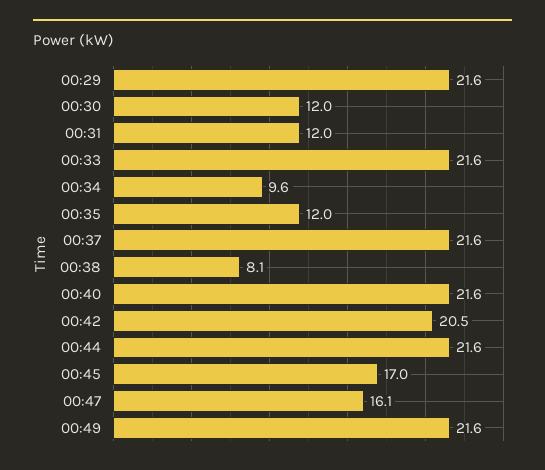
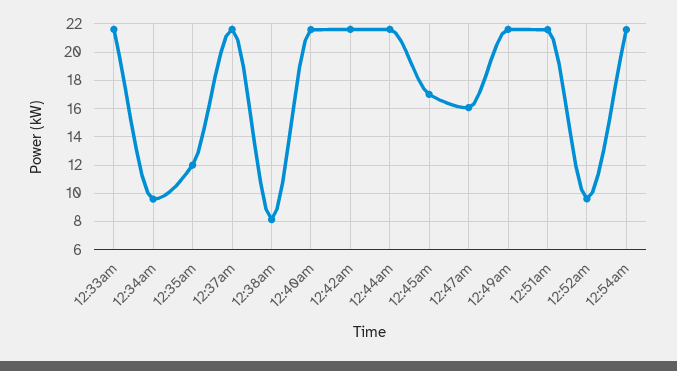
00:29: 21.6 -> none
00:30: 12 -> none
00:31: 12 -> none
00:42: 20.5 -> 21.5
12:51am: none -> 21.5
12:52am: none -> 9.5
12:54am: none -> 21.5

